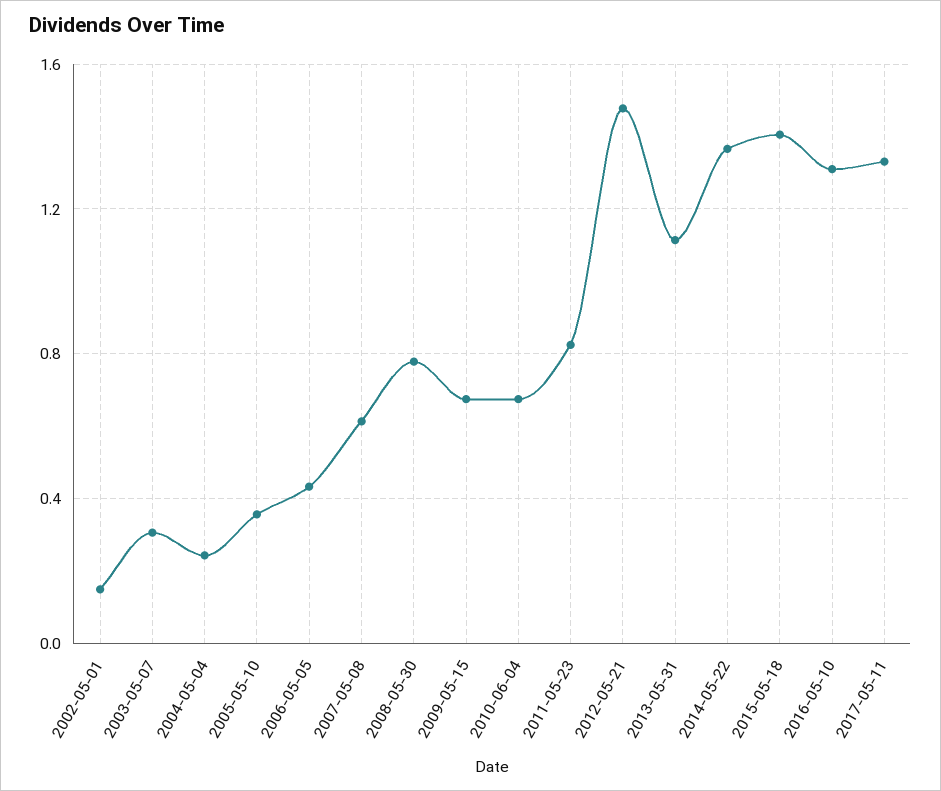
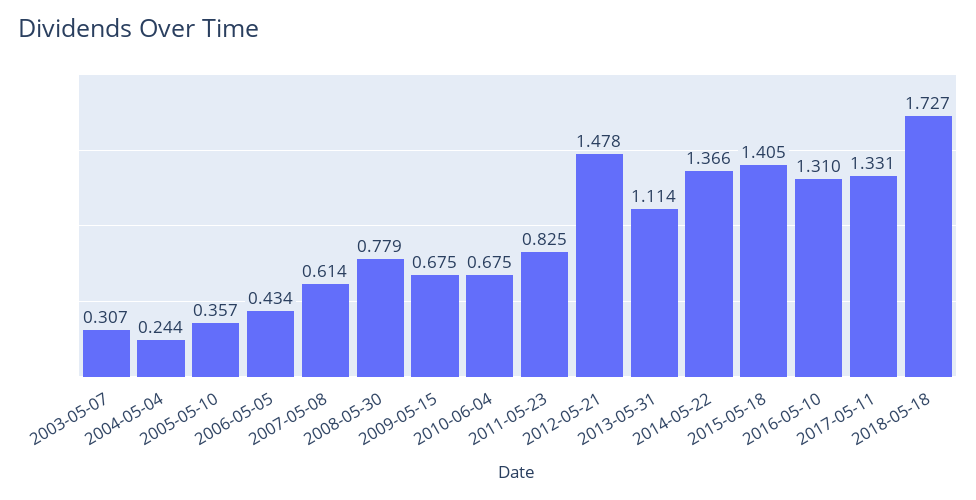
2002-05-01: 0.15 -> none
2018-05-18: none -> 1.727

